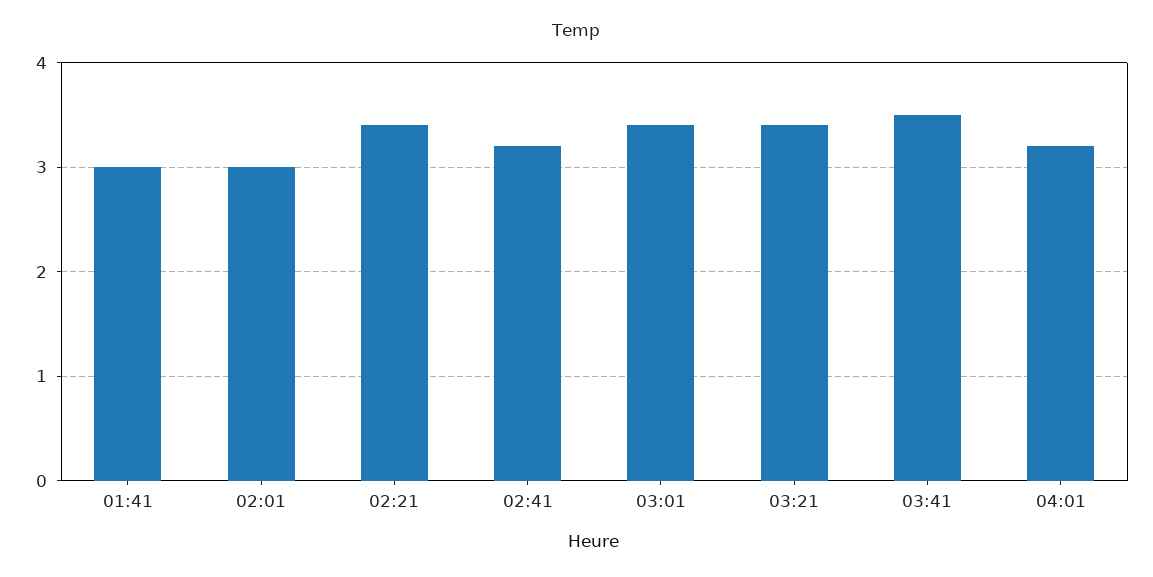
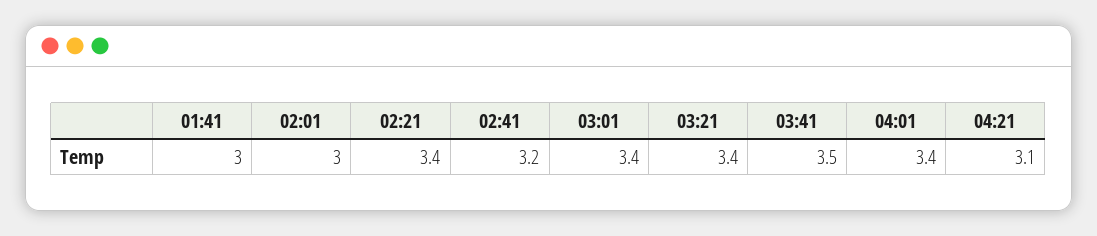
04:01: 3.2 -> 3.4
04:21: none -> 3.1

